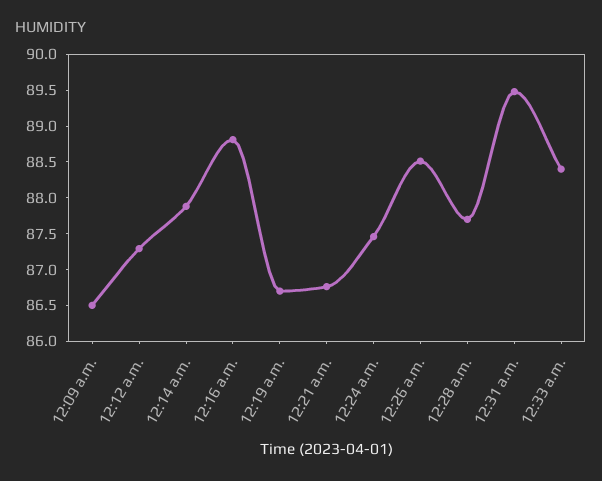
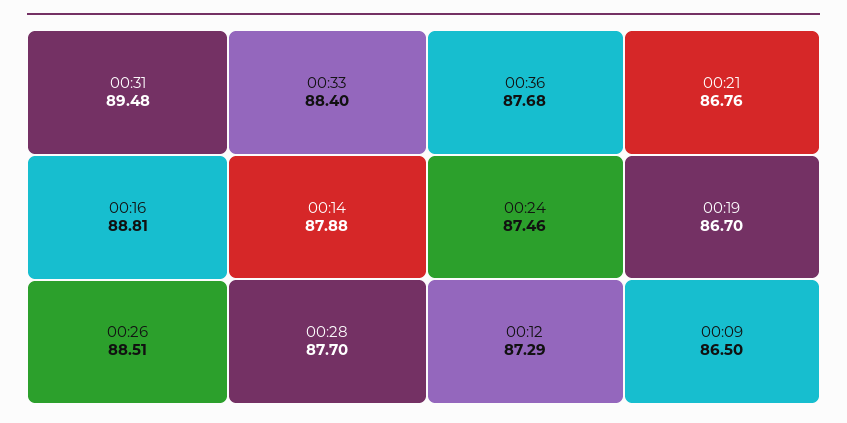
00:36: none -> 87.68

